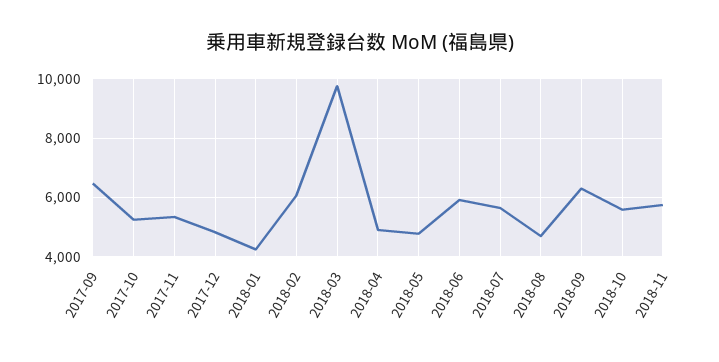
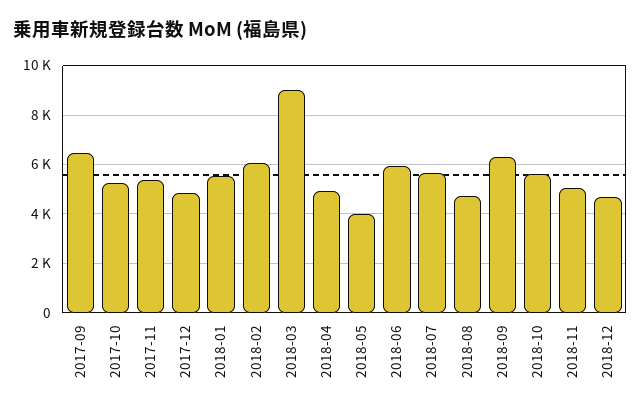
2018-01: 4250 -> 5500
2018-03: 9750 -> 9000
2018-05: 4750 -> 4000
2018-11: 5750 -> 5000
2018-12: none -> 4750

